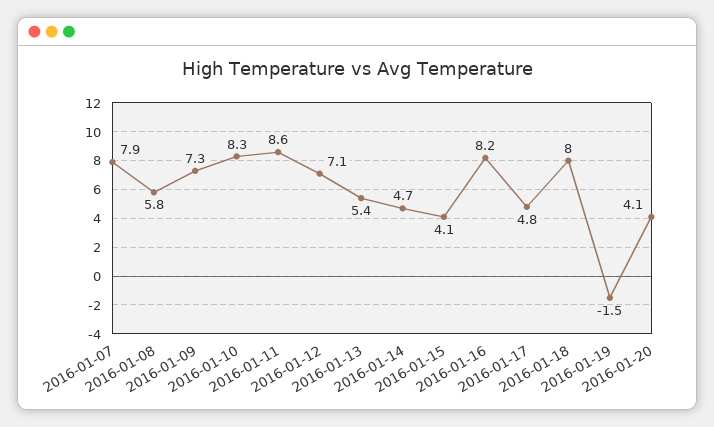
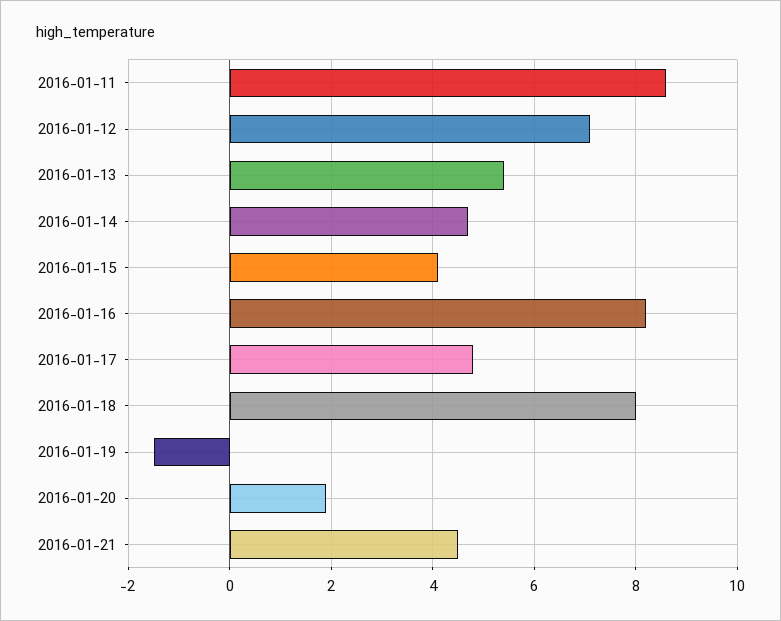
2016-01-07: 7.9 -> none
2016-01-08: 5.8 -> none
2016-01-09: 7.3 -> none
2016-01-10: 8.3 -> none
2016-01-20: 4.1 -> 2
2016-01-21: none -> 4.5

